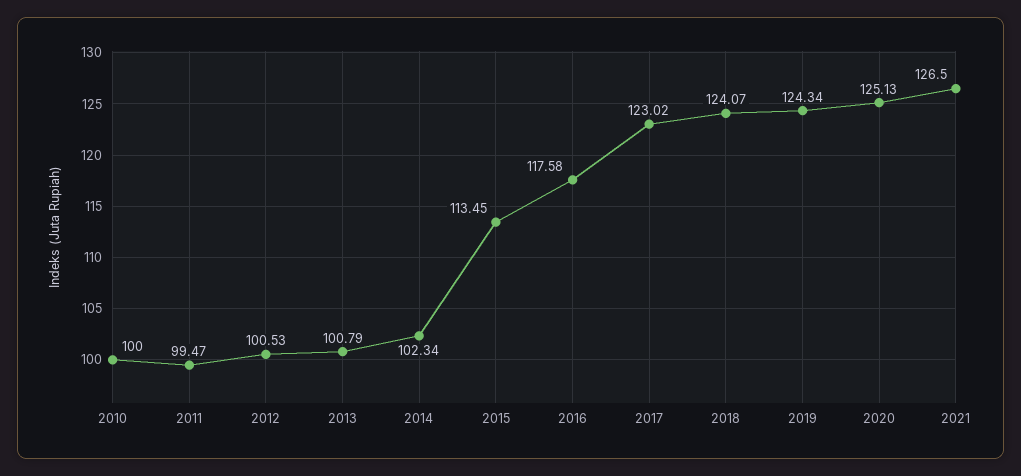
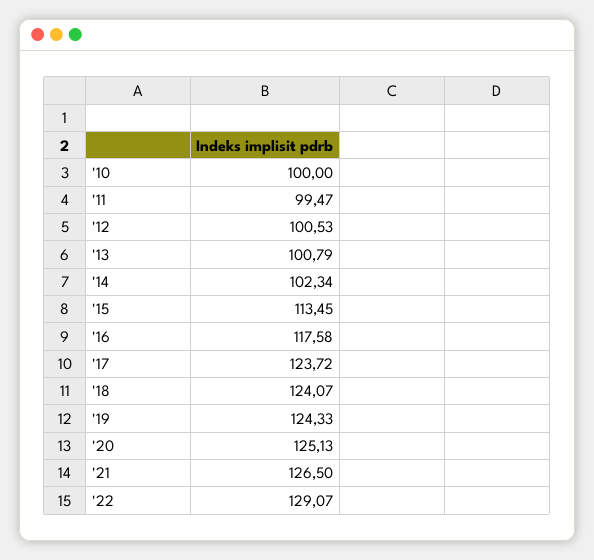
2017: 123.02 -> 123.72
2019: 124.34 -> 124.33
'22: none -> 129.07

